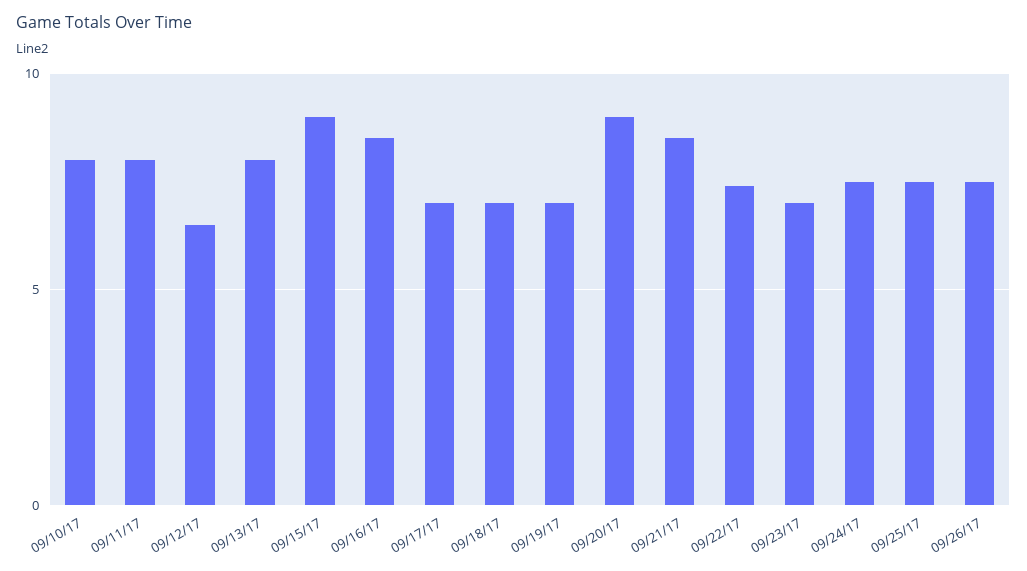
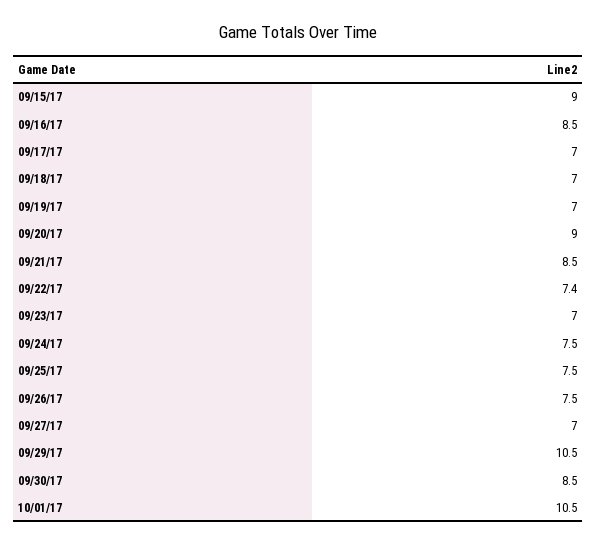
09/10/17: 8 -> none
09/11/17: 8 -> none
09/12/17: 6.5 -> none
09/13/17: 8 -> none
09/27/17: none -> 7
09/29/17: none -> 10.5
09/30/17: none -> 8.5
10/01/17: none -> 10.5

